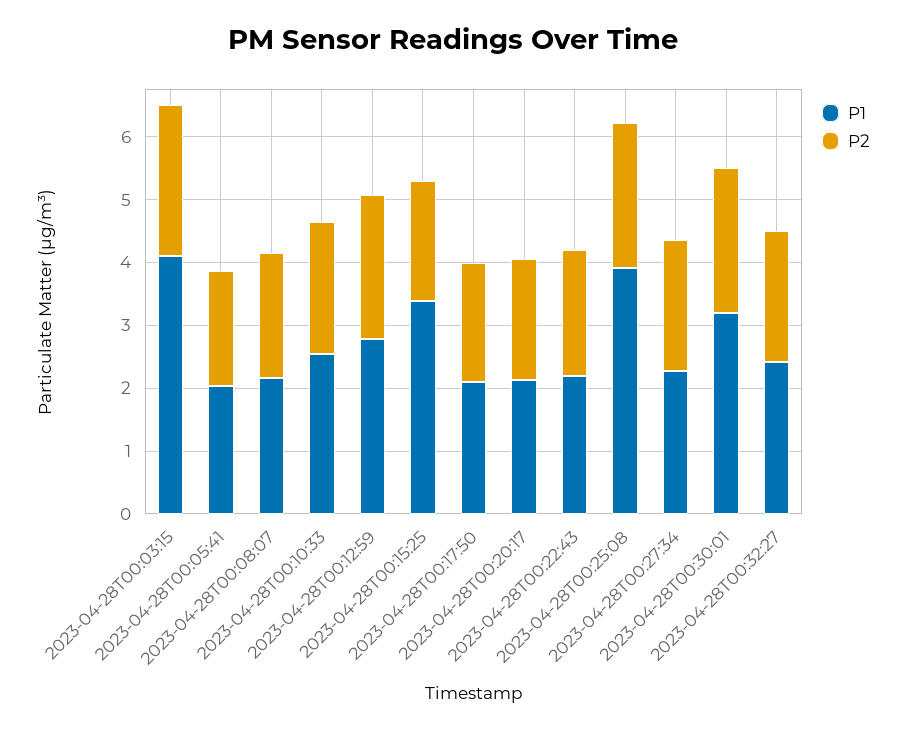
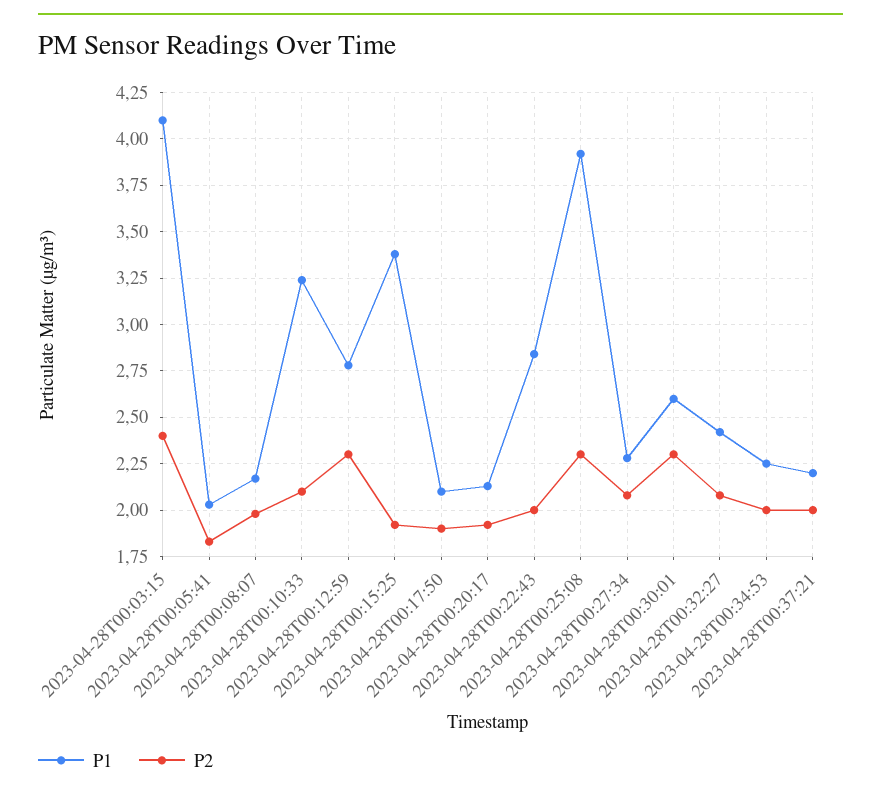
P1, 2023-04-28T00:10:33: 2.6 -> 3.25
P1, 2023-04-28T00:22:43: 2.2 -> 2.85
P1, 2023-04-28T00:30:01: 3.2 -> 2.6
P1, 2023-04-28T00:34:53: none -> 2.25
P2, 2023-04-28T00:34:53: none -> 2
P1, 2023-04-28T00:37:21: none -> 2.2
P2, 2023-04-28T00:37:21: none -> 2

